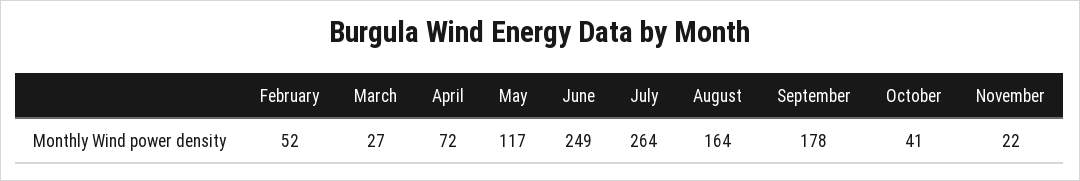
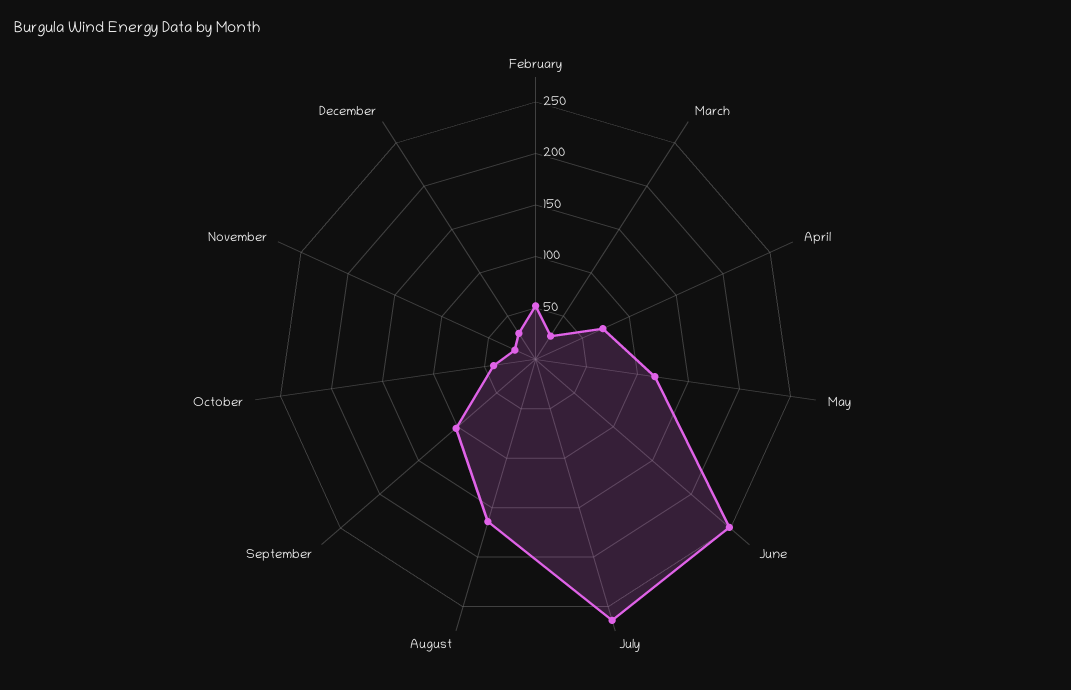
September: 178 -> 100
December: none -> 30

